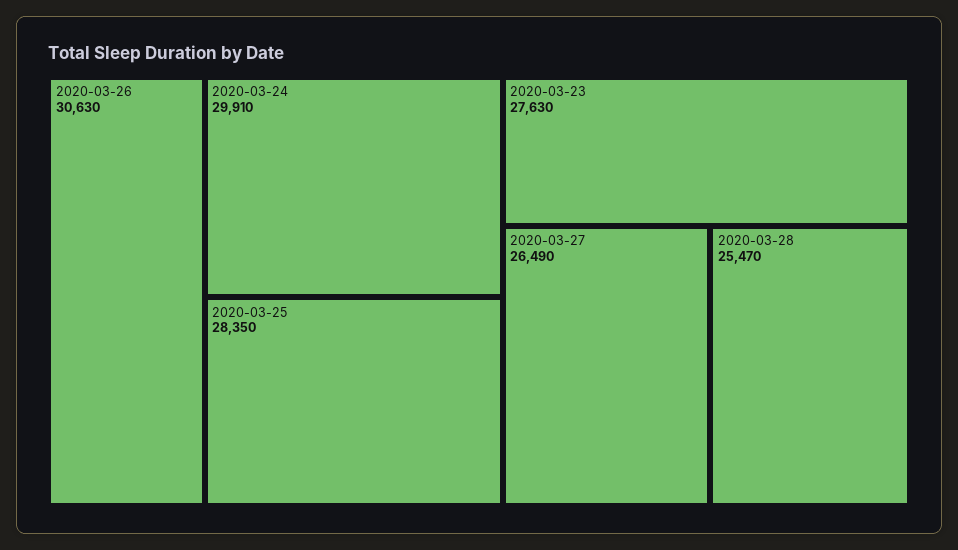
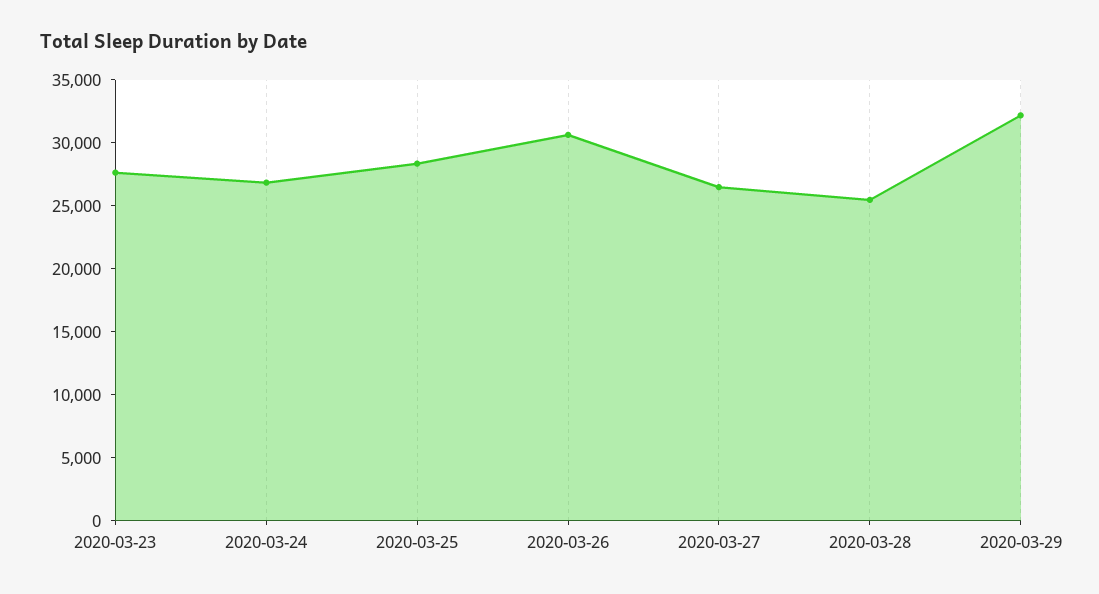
2020-03-24: 29910 -> 27000
2020-03-29: none -> 32000

